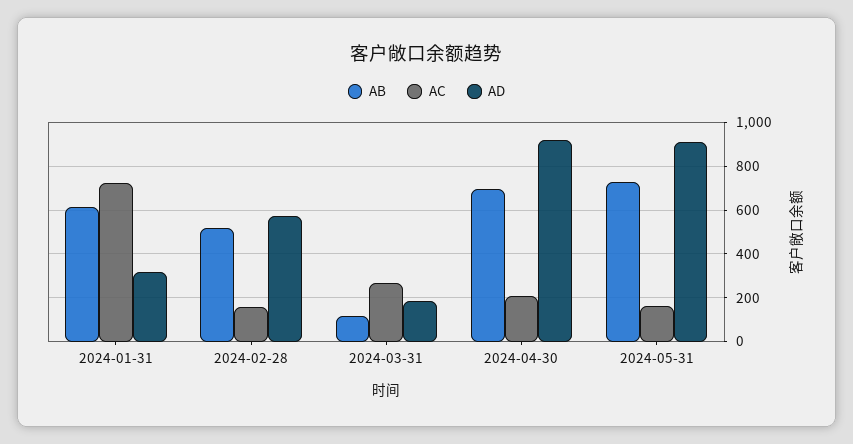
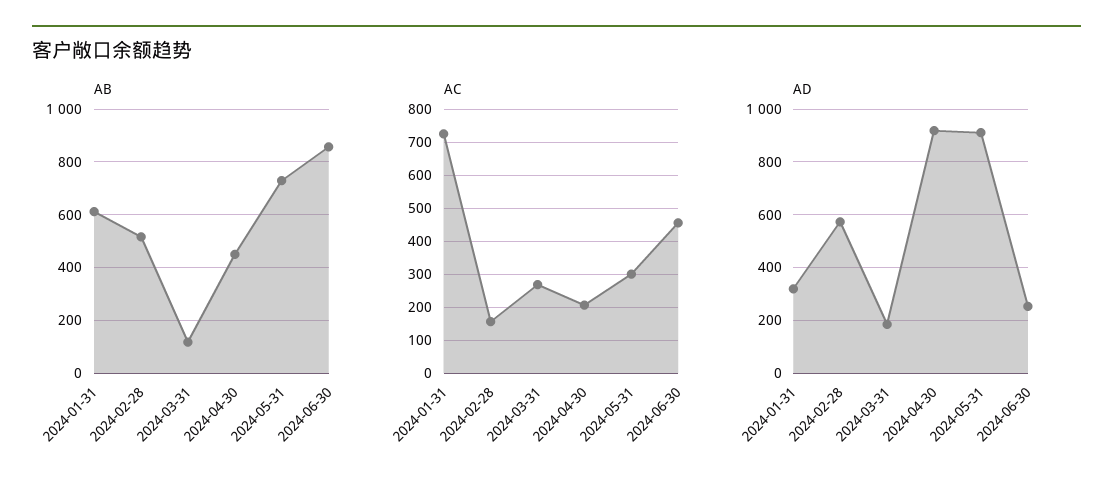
AB, 2024-04-30: 700 -> 450
AC, 2024-05-31: 150 -> 300
AB, 2024-06-30: none -> 850
AC, 2024-06-30: none -> 460
AD, 2024-06-30: none -> 250

